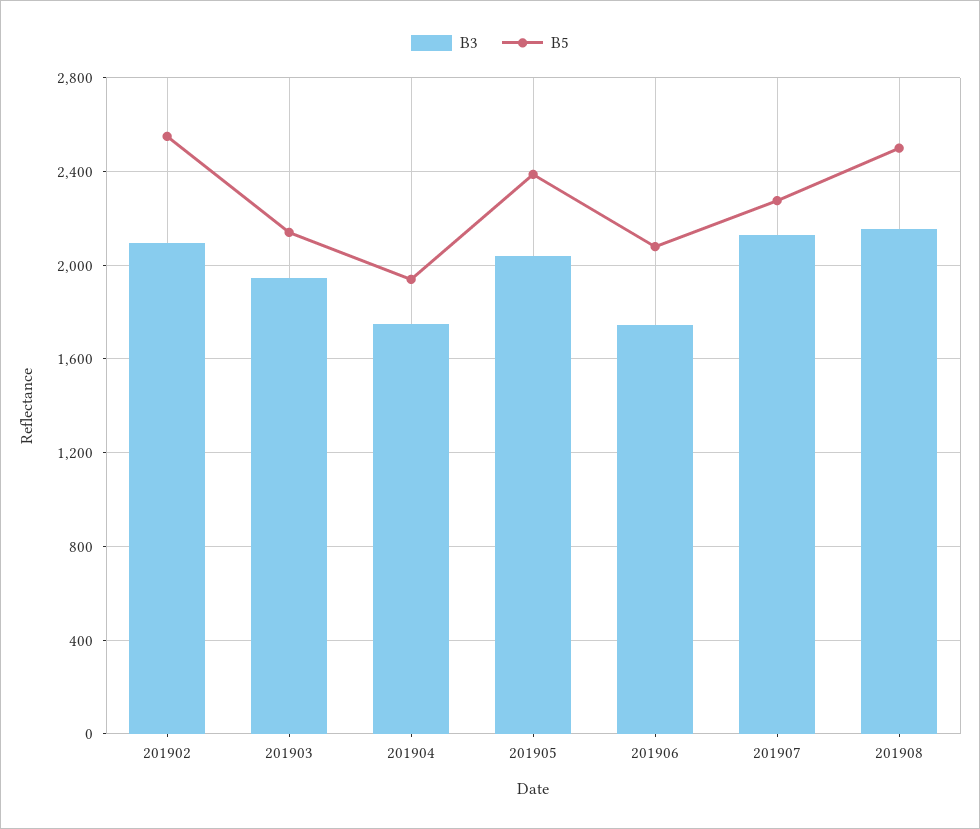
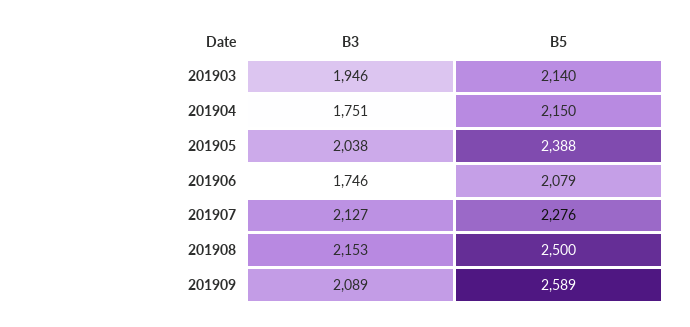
B3, 201902: 2100 -> none
B5, 201902: 2550 -> none
B5, 201904: 1950 -> 2150
B3, 201909: none -> 2089
B5, 201909: none -> 2589

